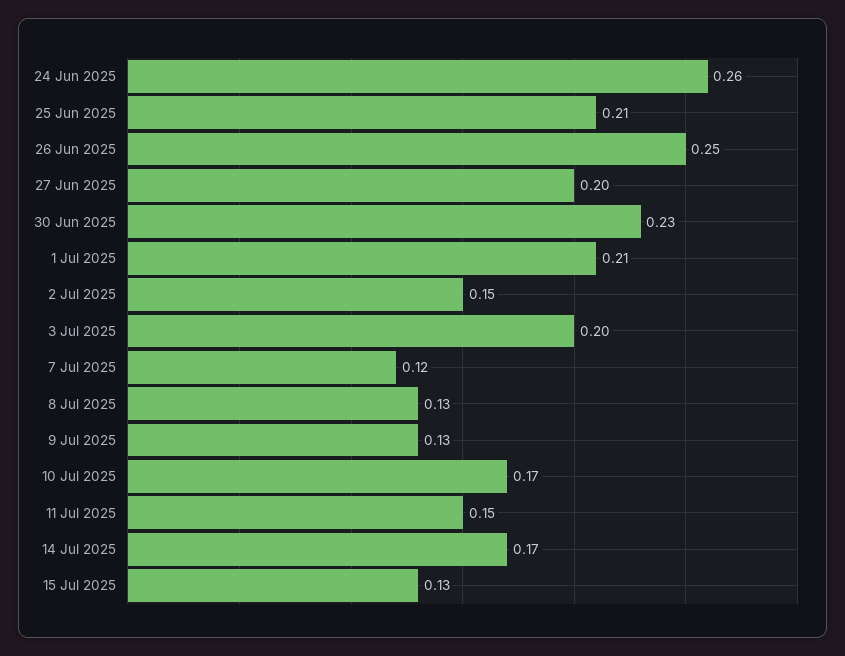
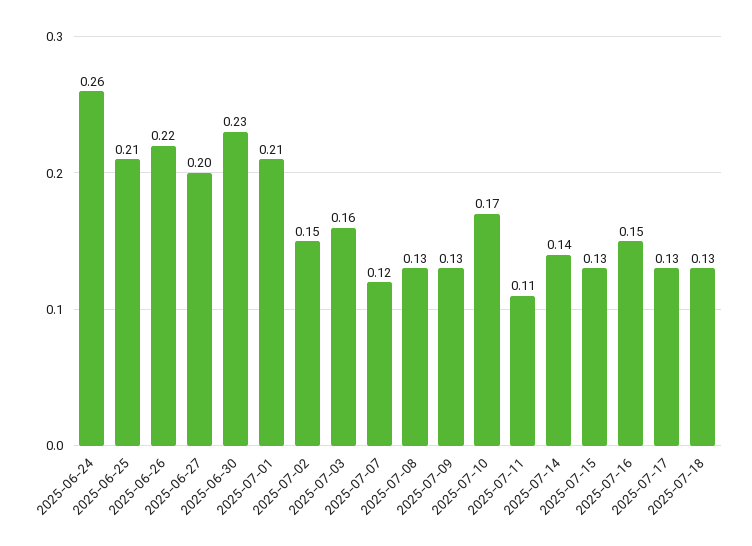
26 Jun 2025: 0.25 -> 0.22
3 Jul 2025: 0.2 -> 0.16
11 Jul 2025: 0.15 -> 0.11
14 Jul 2025: 0.17 -> 0.14
2025-07-16: none -> 0.15
2025-07-17: none -> 0.13
2025-07-18: none -> 0.13

